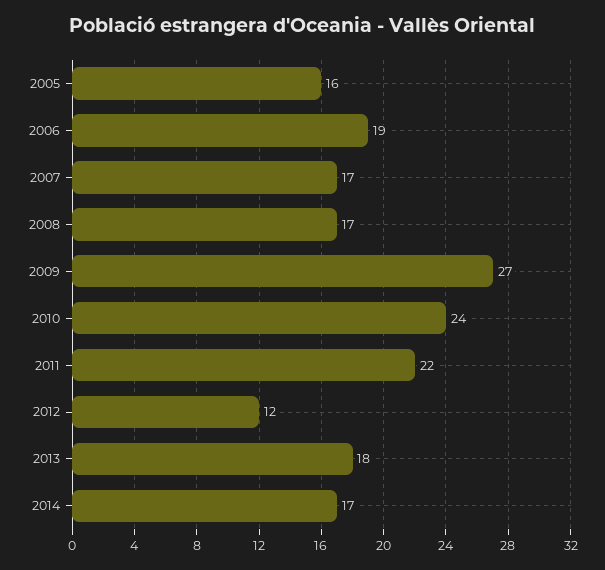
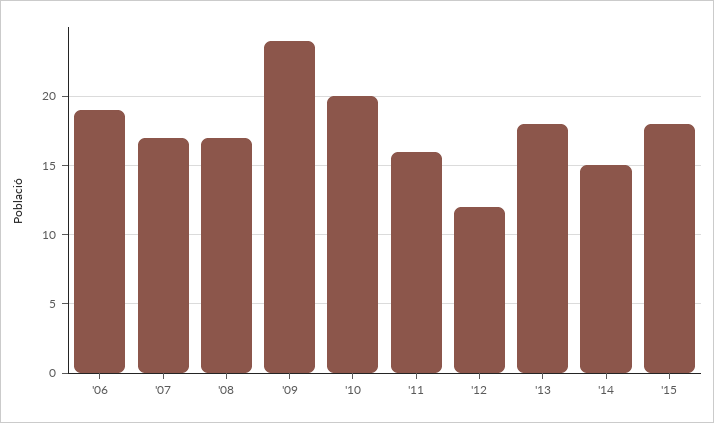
2005: 16 -> none
2009: 27 -> 24
2010: 24 -> 20
2011: 22 -> 16
2014: 17 -> 15
'15: none -> 18

